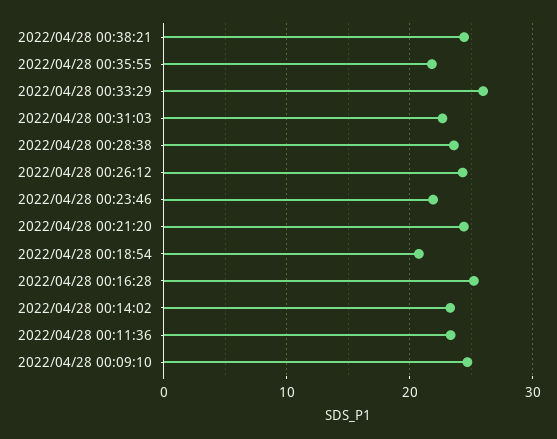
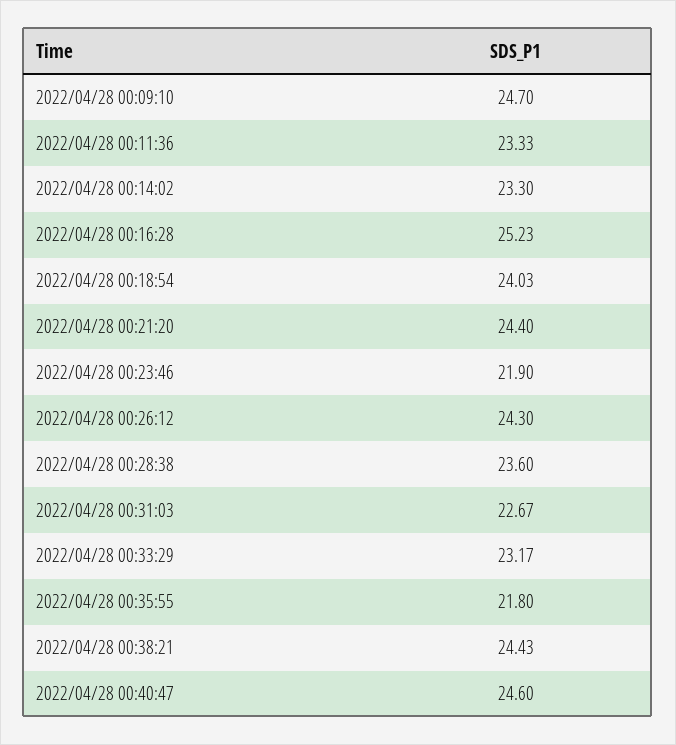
2022/04/28 00:33:29: 26 -> 23.17
2022/04/28 00:18:54: 21 -> 24.03
2022/04/28 00:40:47: none -> 24.6

